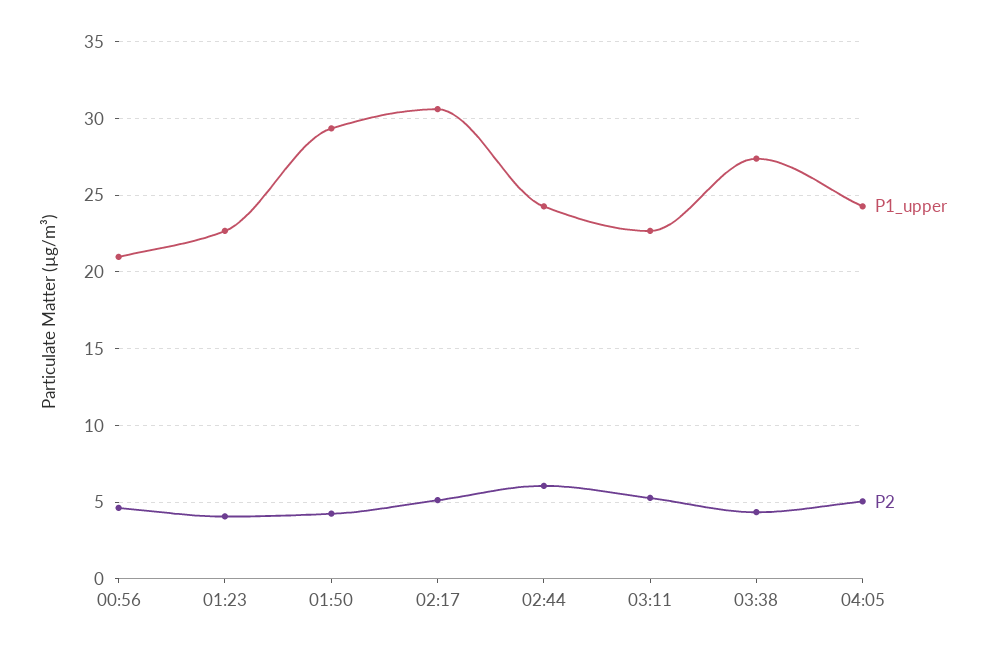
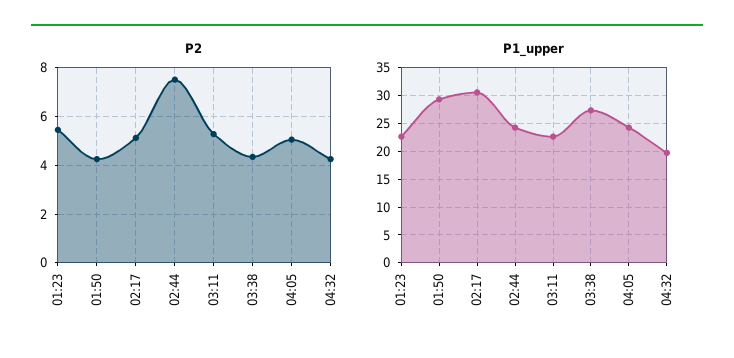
P1_upper, 00:56: 21 -> none
P2, 00:56: 4.5 -> none
P2, 01:23: 4 -> 5.5
P2, 02:44: 6 -> 7.5
P2, 04:32: none -> 4.25
P1_upper, 04:32: none -> 20

